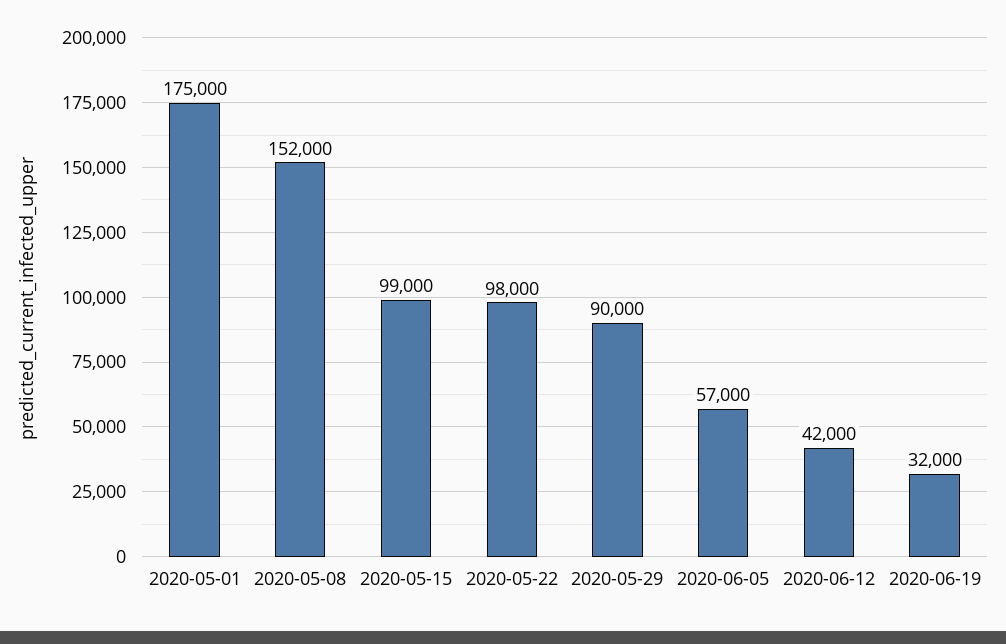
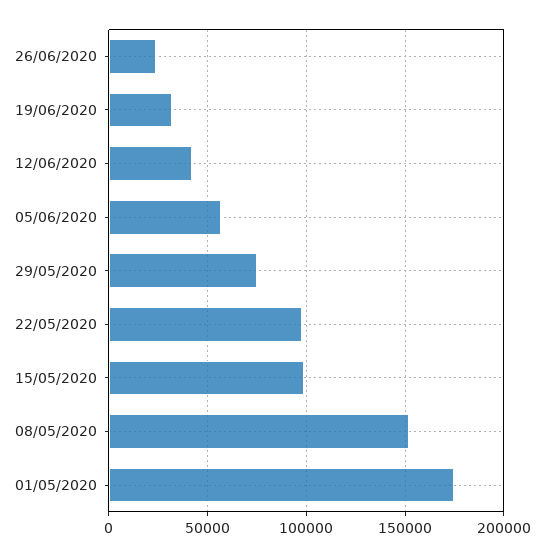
2020-05-29: 90000 -> 75000
26/06/2020: none -> 25000

